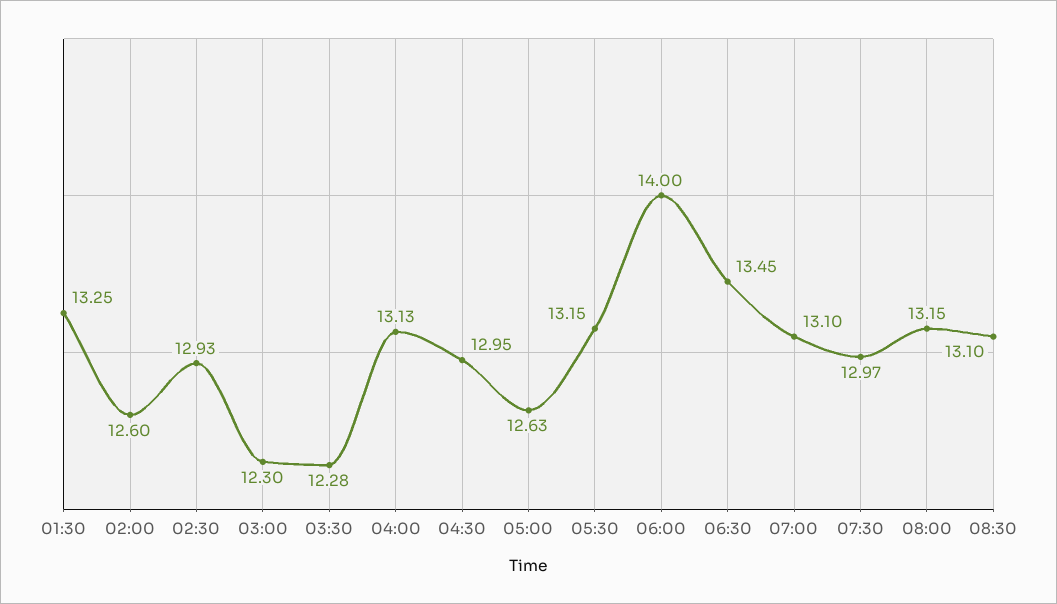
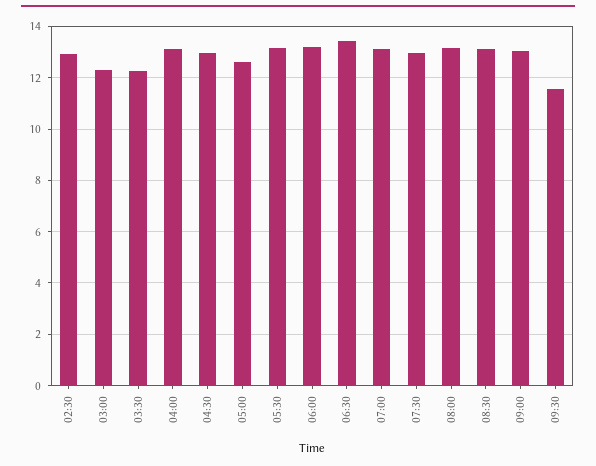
01:30: 13.25 -> none
02:00: 12.6 -> none
06:00: 14 -> 13.25
09:00: none -> 13
09:30: none -> 11.5

